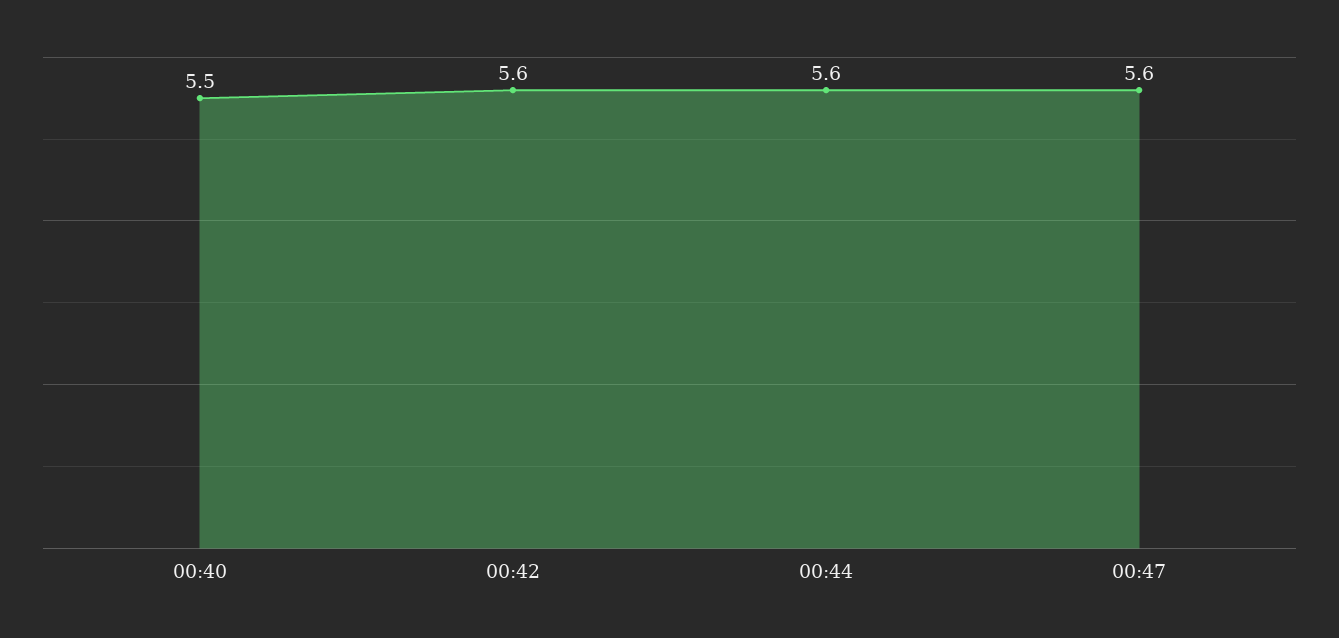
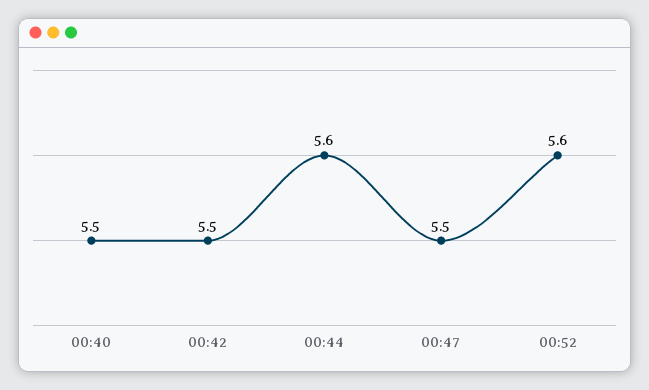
00:42: 5.6 -> 5.5
00:47: 5.6 -> 5.5
00:52: none -> 5.6

